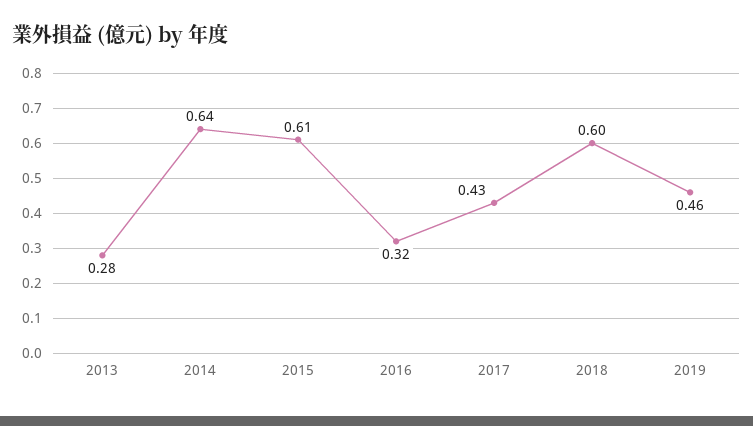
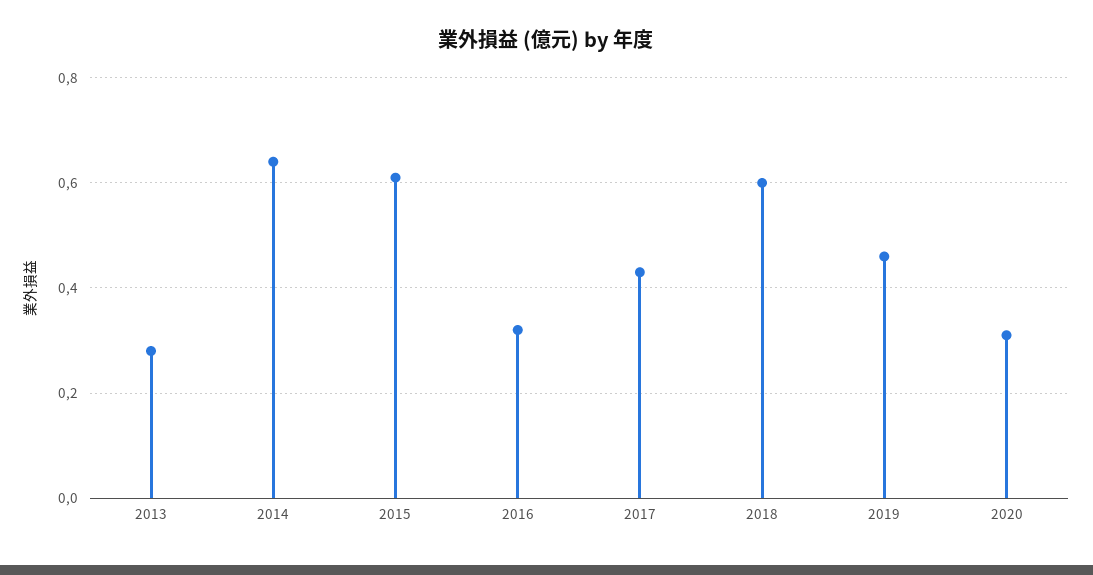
2020: none -> 0.3

